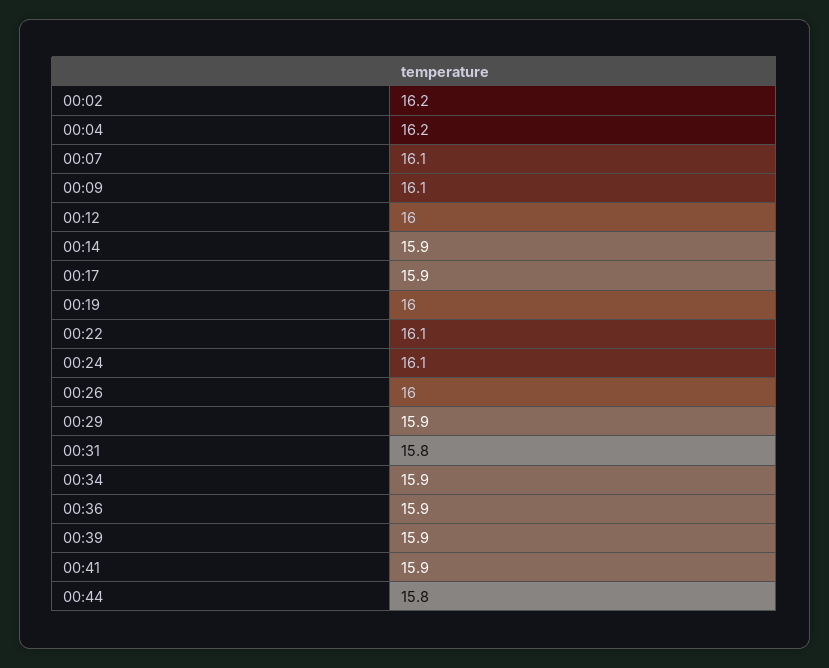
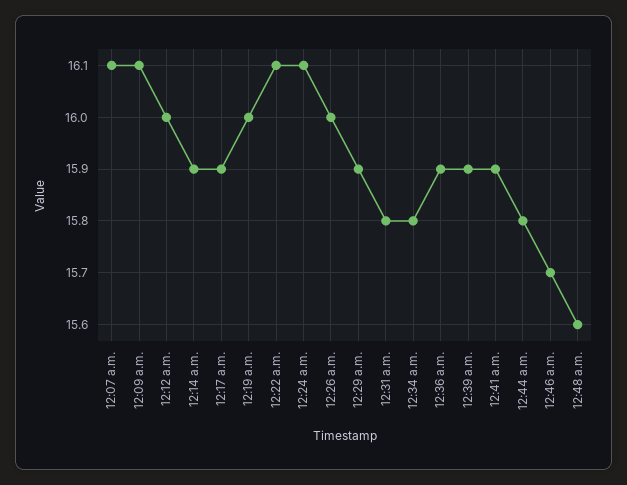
00:02: 16.2 -> none
00:04: 16.2 -> none
00:34: 15.9 -> 15.8
12:46 a.m.: none -> 15.7
12:48 a.m.: none -> 15.6

